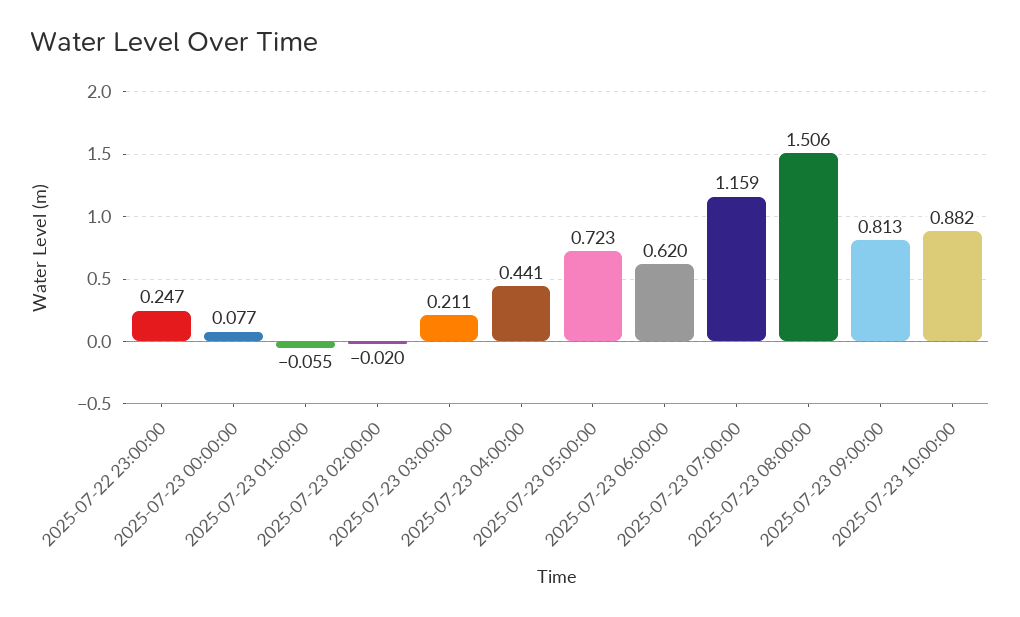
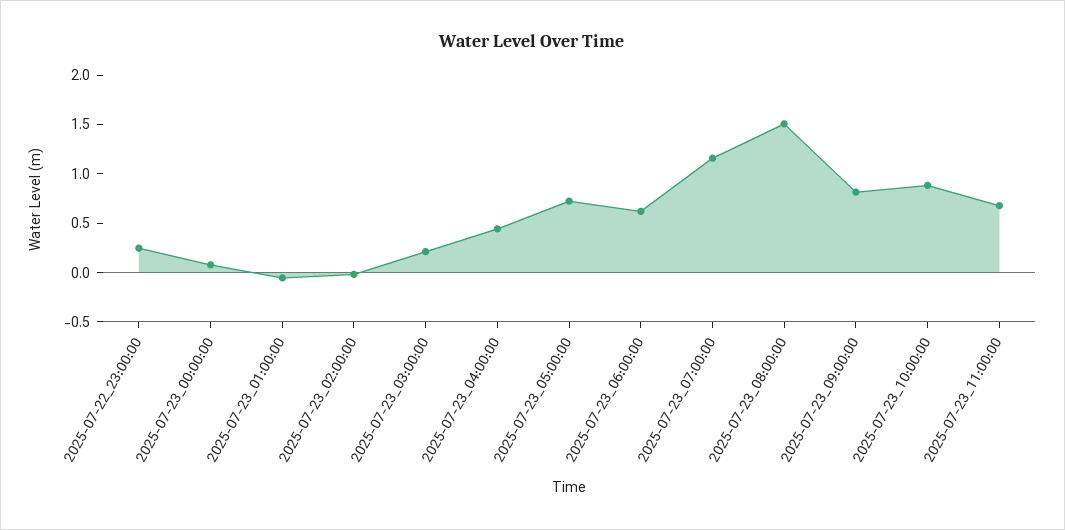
2025-07-23_11:00:00: none -> 0.7

